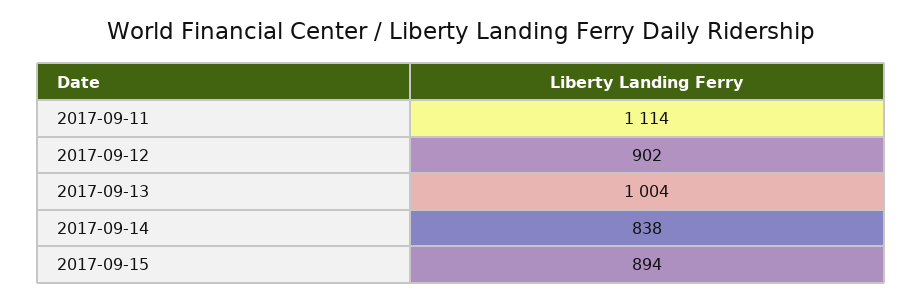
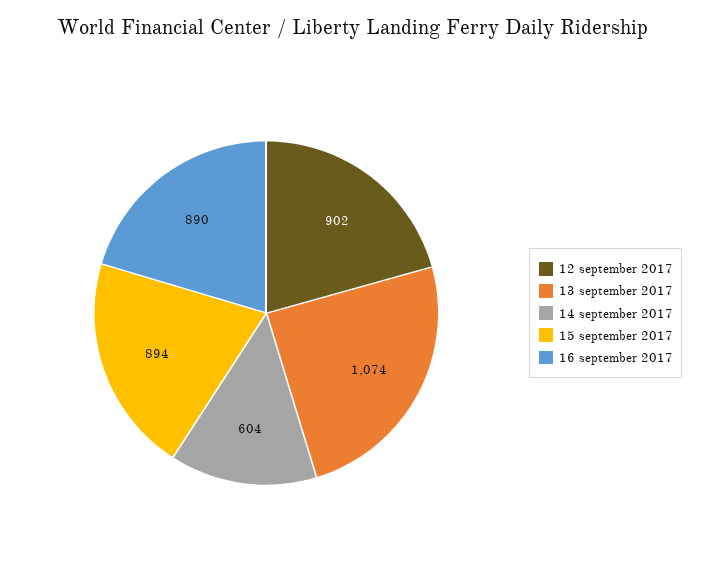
2017-09-11: 1114 -> none
2017-09-13: 1004 -> 1074
2017-09-14: 838 -> 604
16 september 2017: none -> 890

